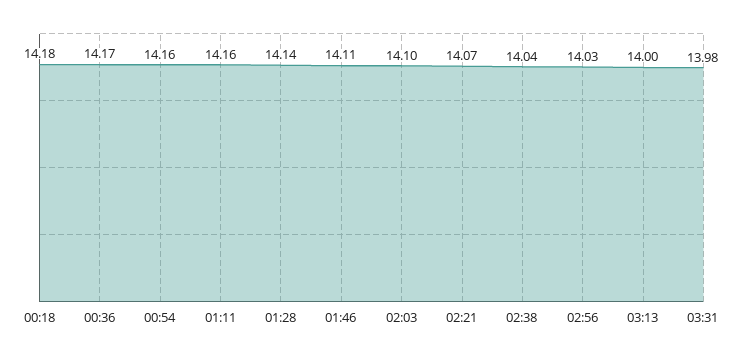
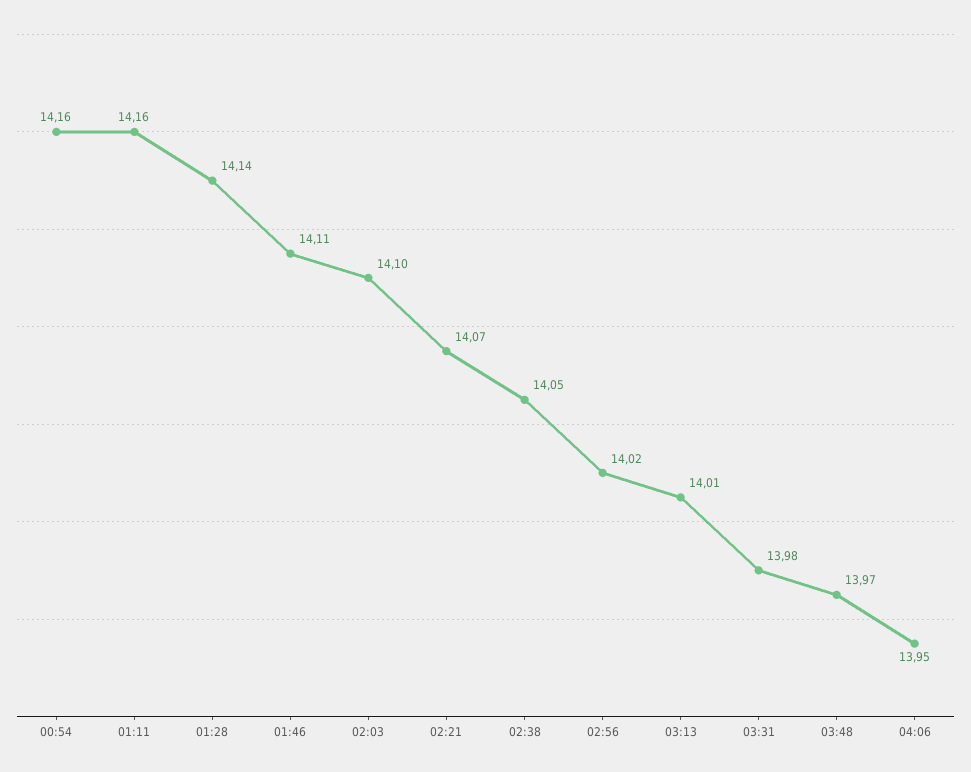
00:18: 14.18 -> none
00:36: 14.17 -> none
02:38: 14.04 -> 14.05
02:56: 14.03 -> 14.02
03:13: 14 -> 14.01
03:48: none -> 13.97
04:06: none -> 13.95

